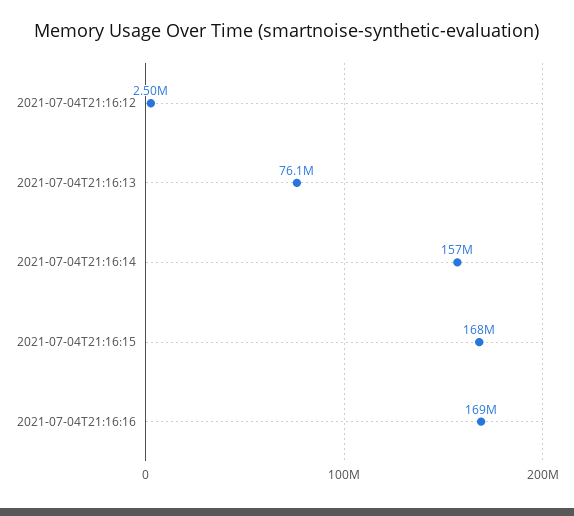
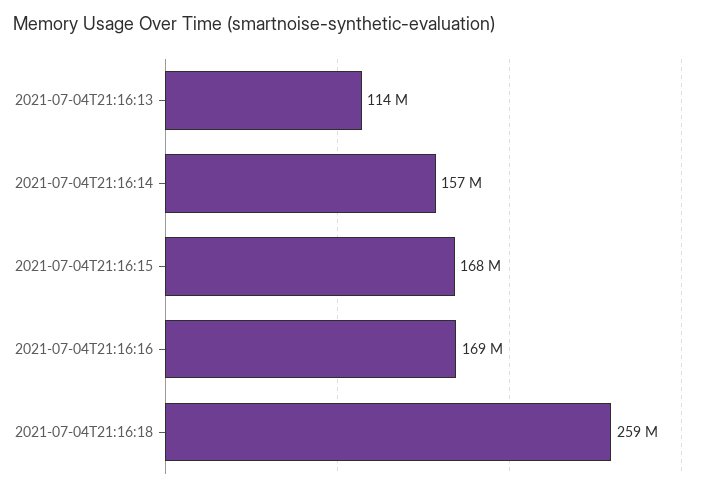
2021-07-04T21:16:12: 2500000 -> none
2021-07-04T21:16:13: 76100000 -> 114000000
2021-07-04T21:16:18: none -> 259000000

